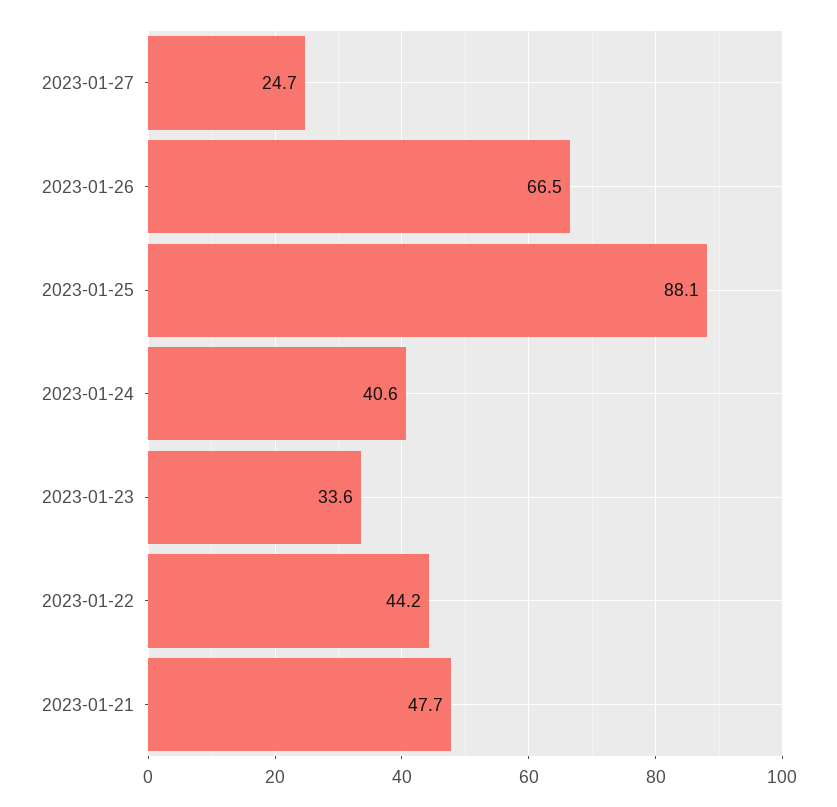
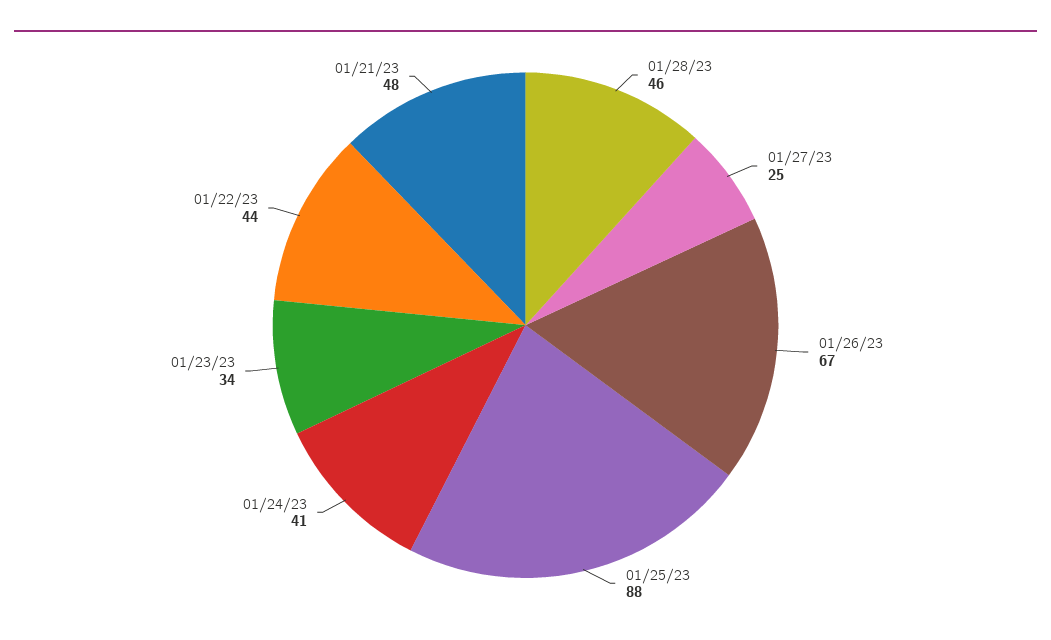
01/28/23: none -> 46

